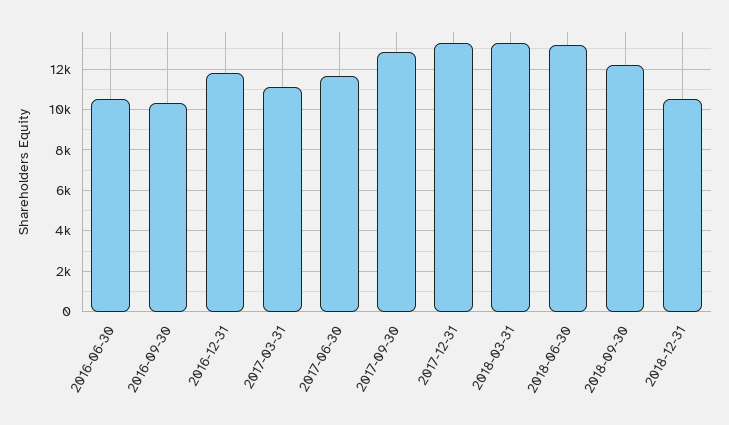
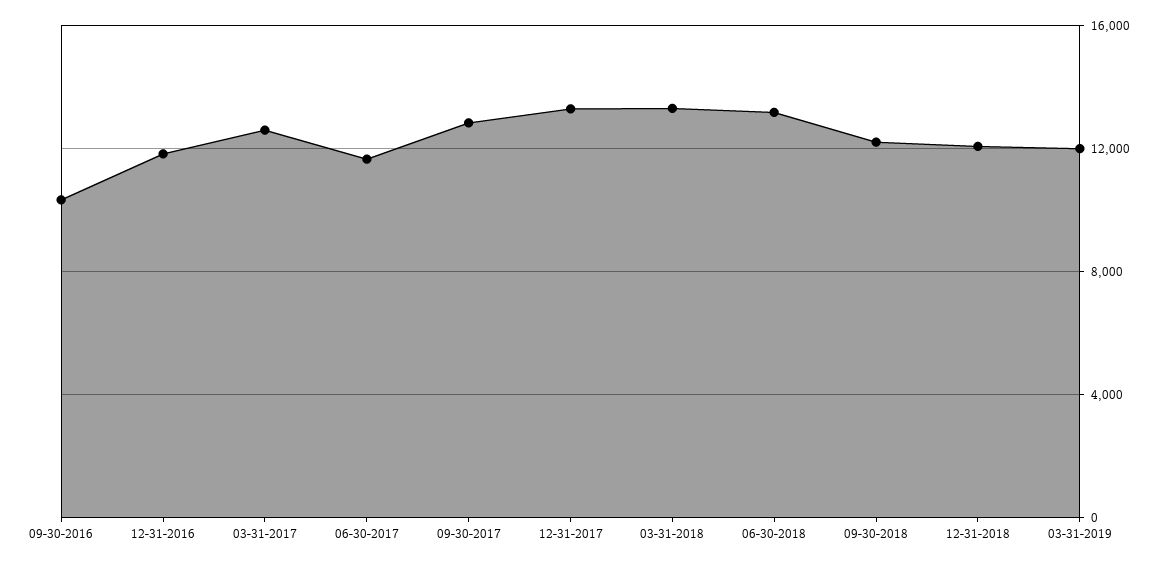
2016-06-30: 10500 -> none
2017-03-31: 11000 -> 12500
2018-12-31: 10500 -> 12000
03-31-2019: none -> 12000

